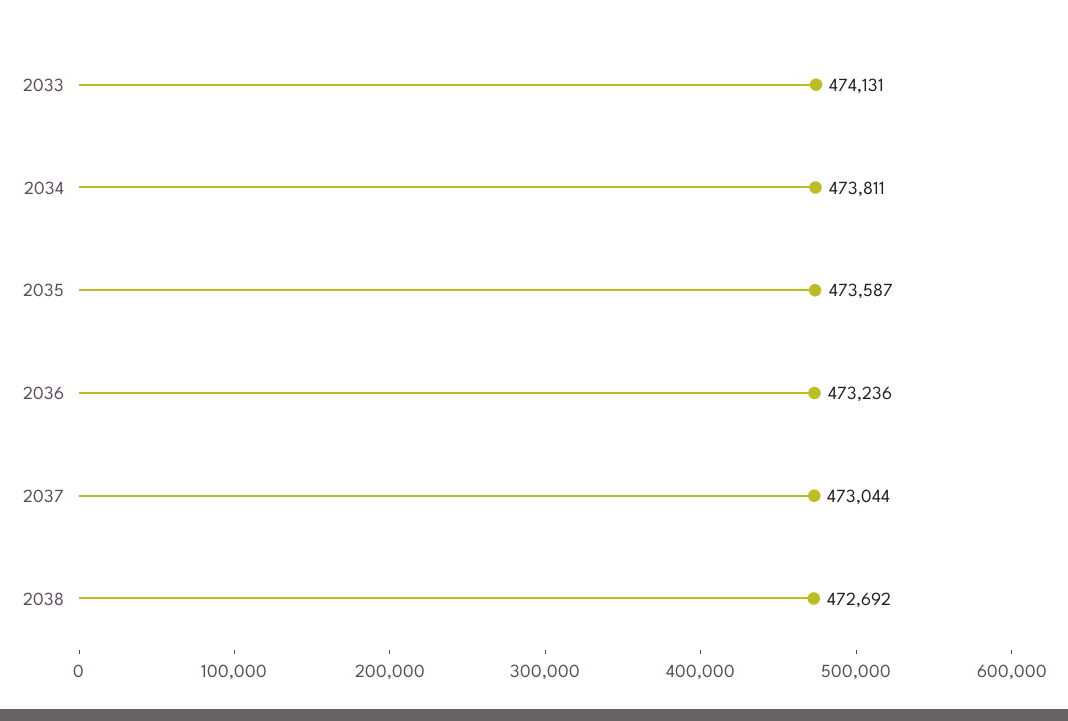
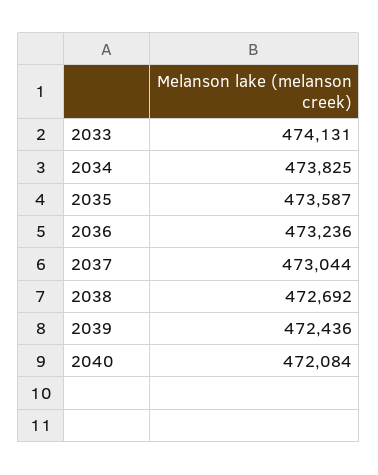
2034: 473811 -> 473825
2039: none -> 472436
2040: none -> 472084

